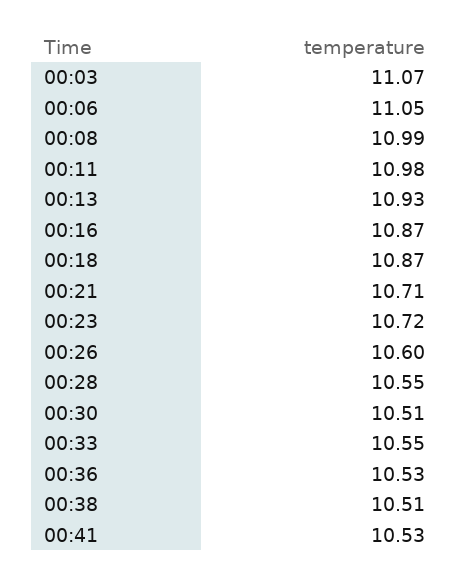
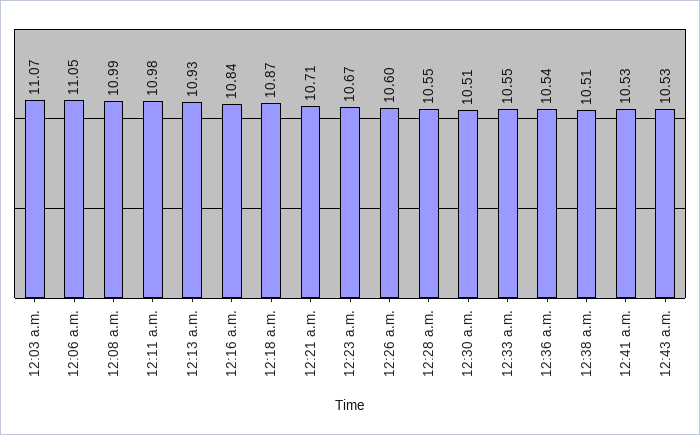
00:16: 10.87 -> 10.84
00:23: 10.72 -> 10.67
00:36: 10.53 -> 10.54
12:43 a.m.: none -> 10.53

